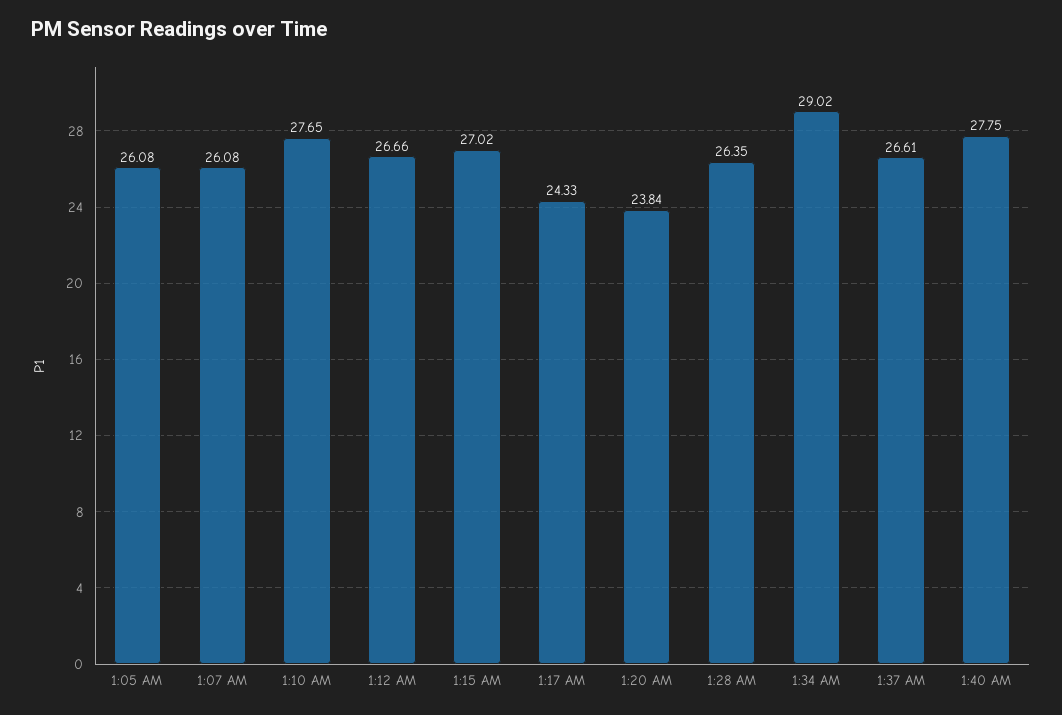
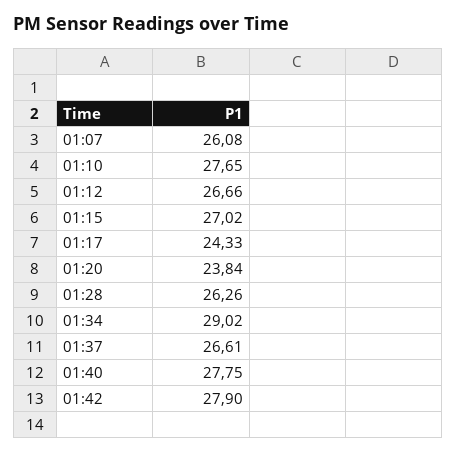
1:05 AM: 26.08 -> none
1:28 AM: 26.35 -> 26.26
01:42: none -> 27.9

